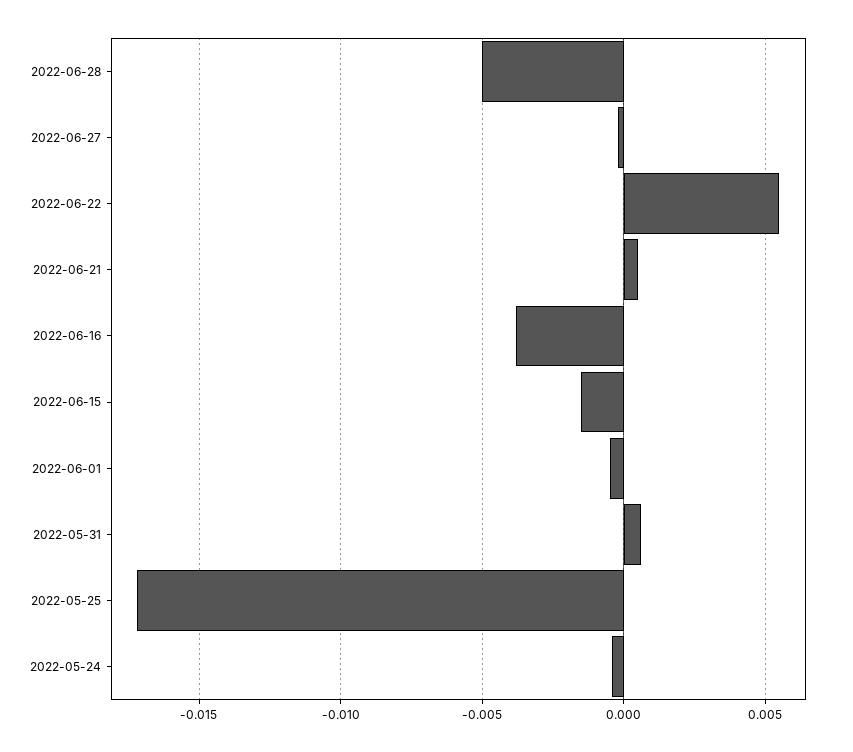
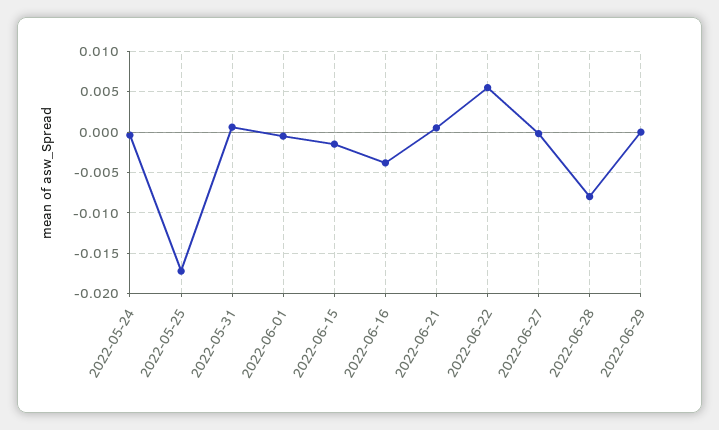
2022-06-28: -0.005 -> -0.008
2022-06-29: none -> 0

